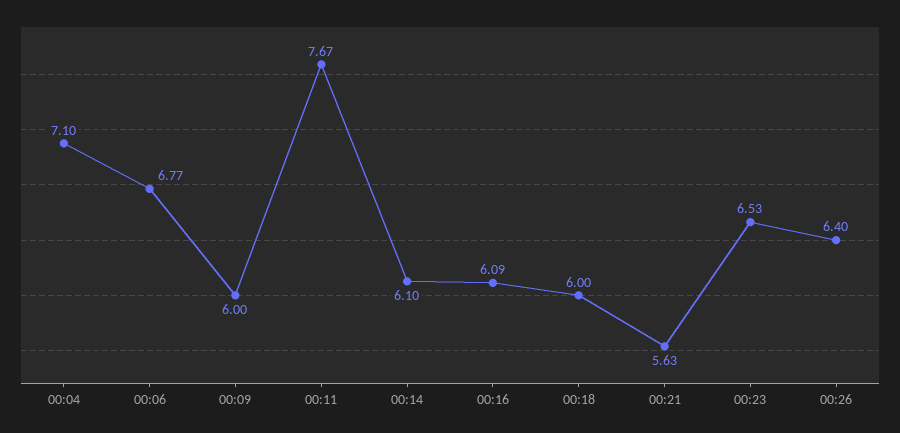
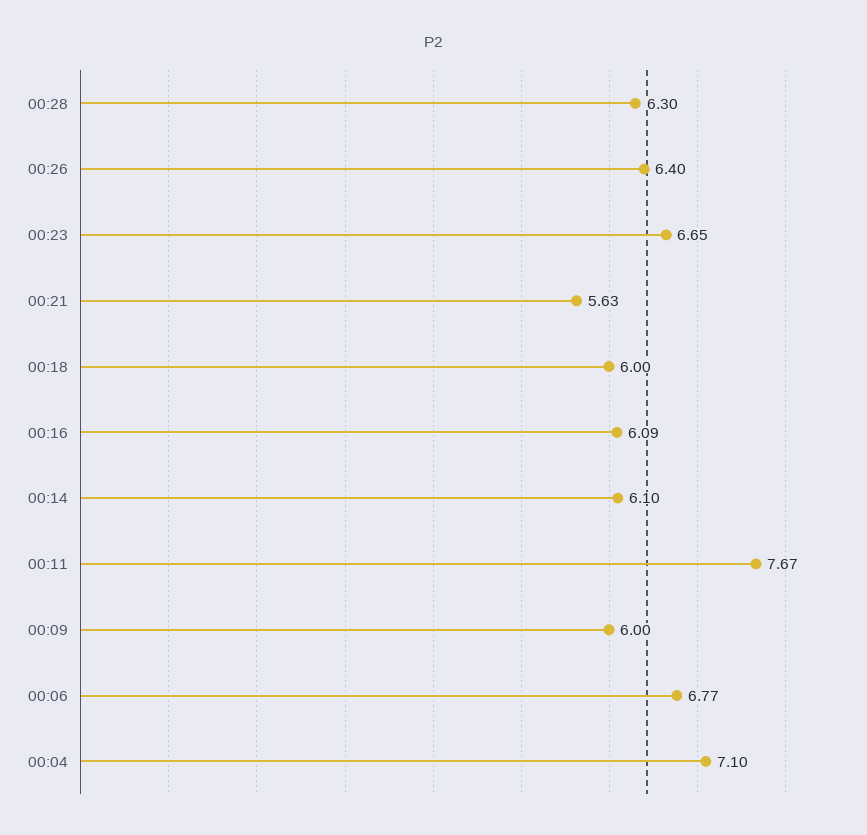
00:23: 6.53 -> 6.65
00:28: none -> 6.3

